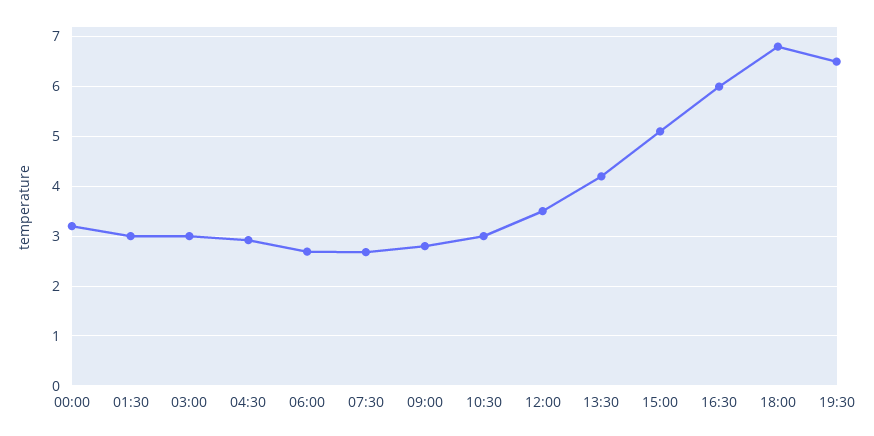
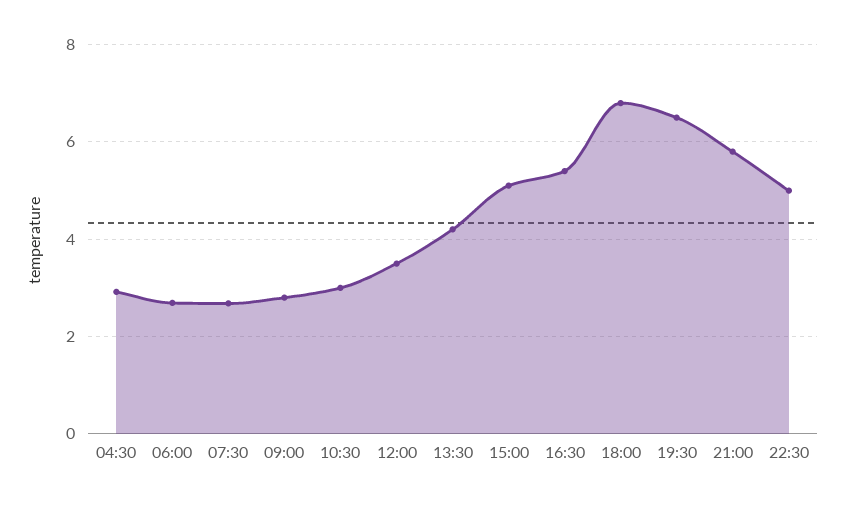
00:00: 3.2 -> none
01:30: 3 -> none
03:00: 3 -> none
16:30: 6 -> 5.4
21:00: none -> 5.8
22:30: none -> 5

